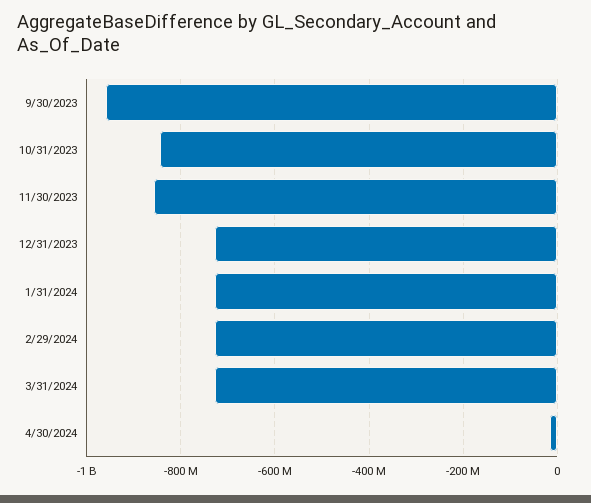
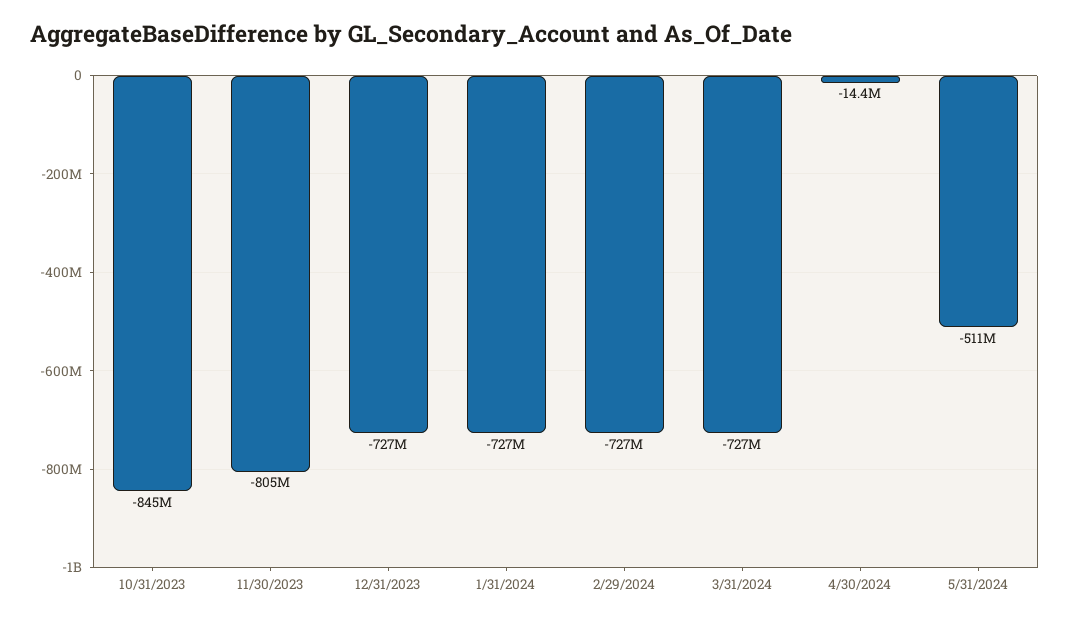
9/30/2023: -960000000 -> none
11/30/2023: -860000000 -> -805000000
5/31/2024: none -> -511000000

